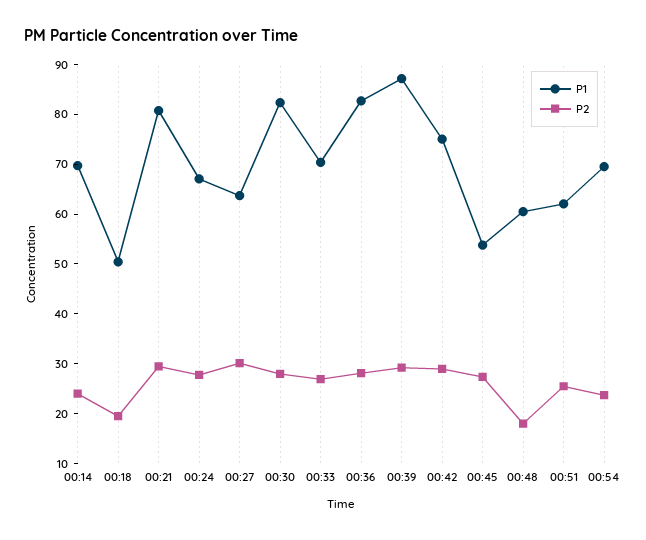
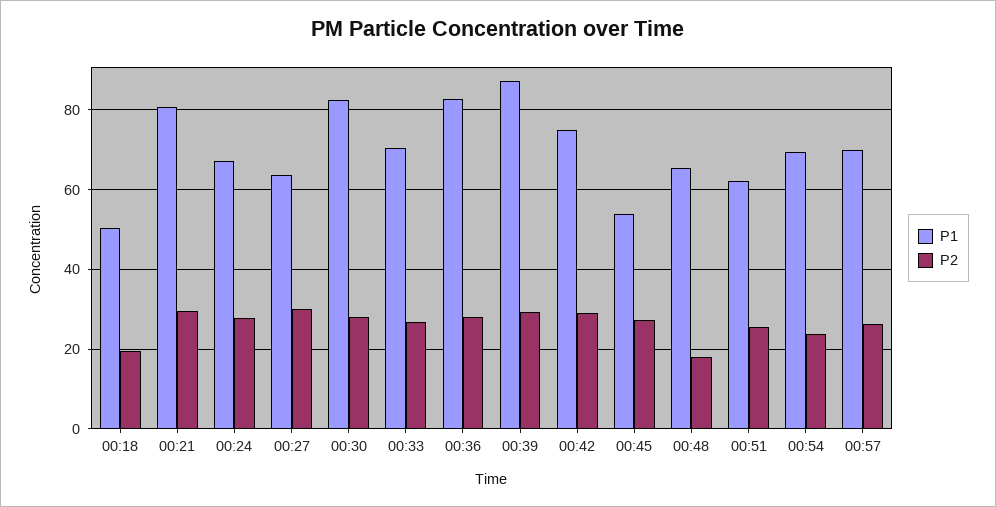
P1, 00:14: 70 -> none
P2, 00:14: 24 -> none
P1, 00:48: 60 -> 66
P1, 00:57: none -> 70
P2, 00:57: none -> 26

